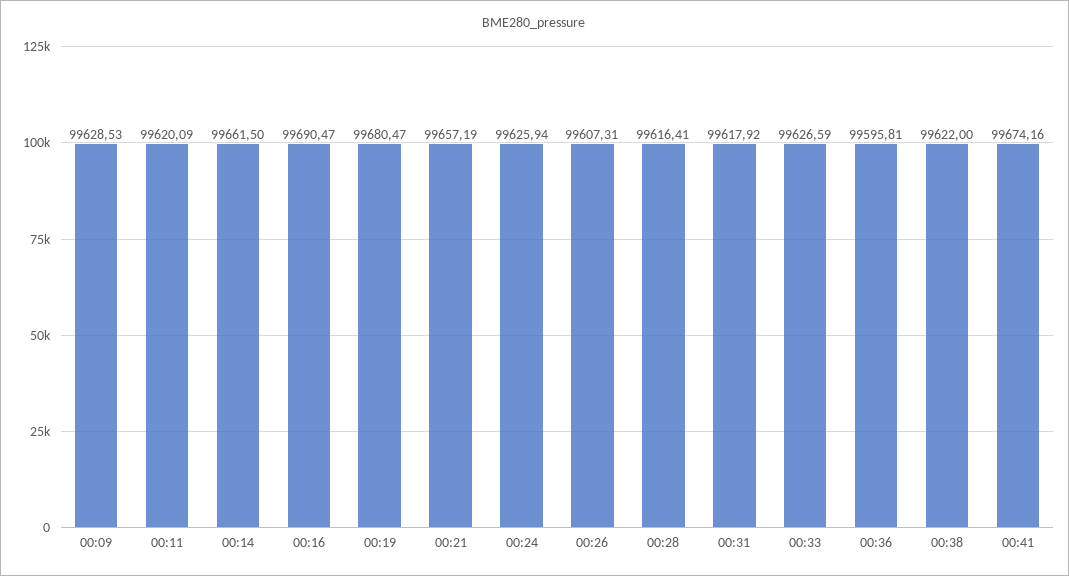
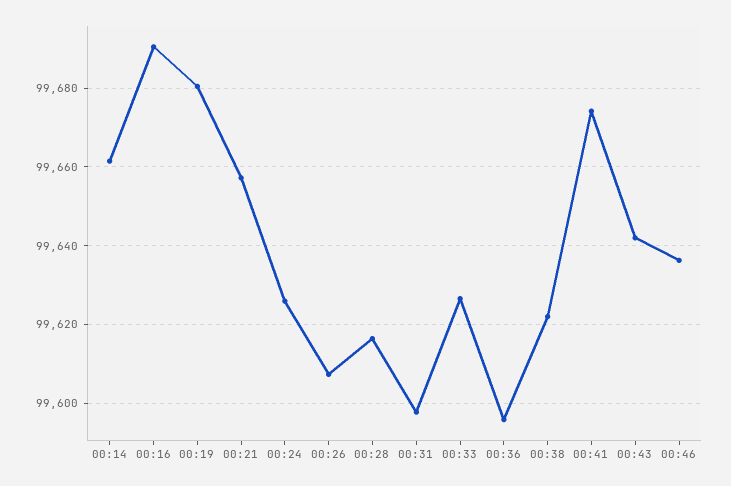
00:09: 99628.53 -> none
00:11: 99620.09 -> none
00:31: 99617.92 -> 99598
00:43: none -> 99642
00:46: none -> 99636

